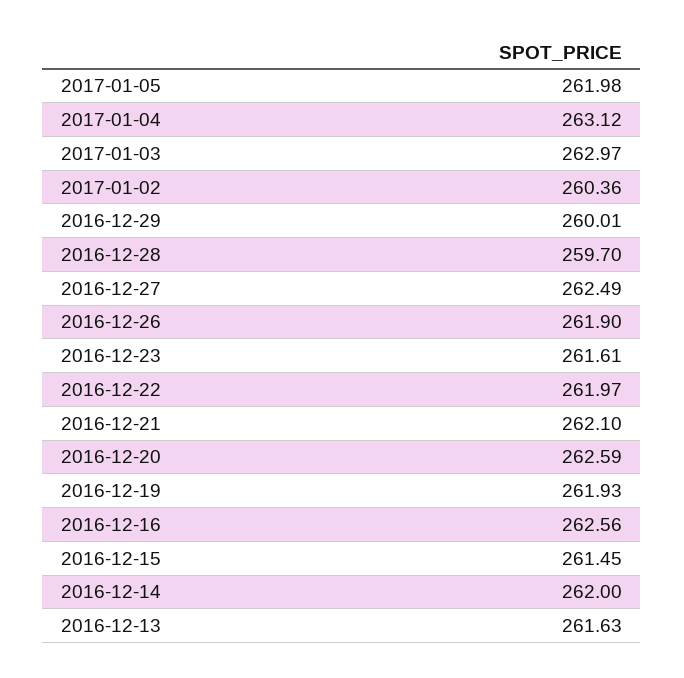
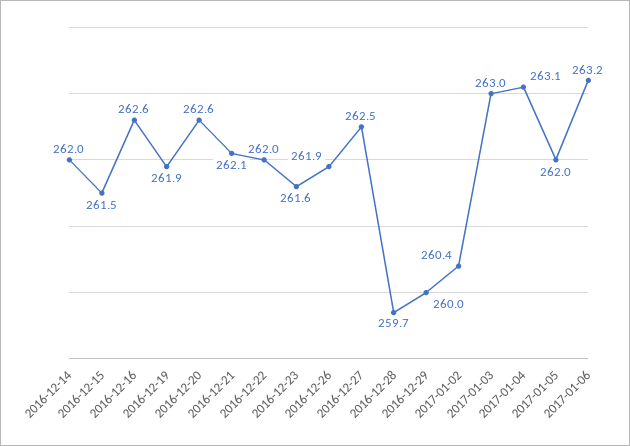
2016-12-13: 261.63 -> none
2017-01-06: none -> 263.2

